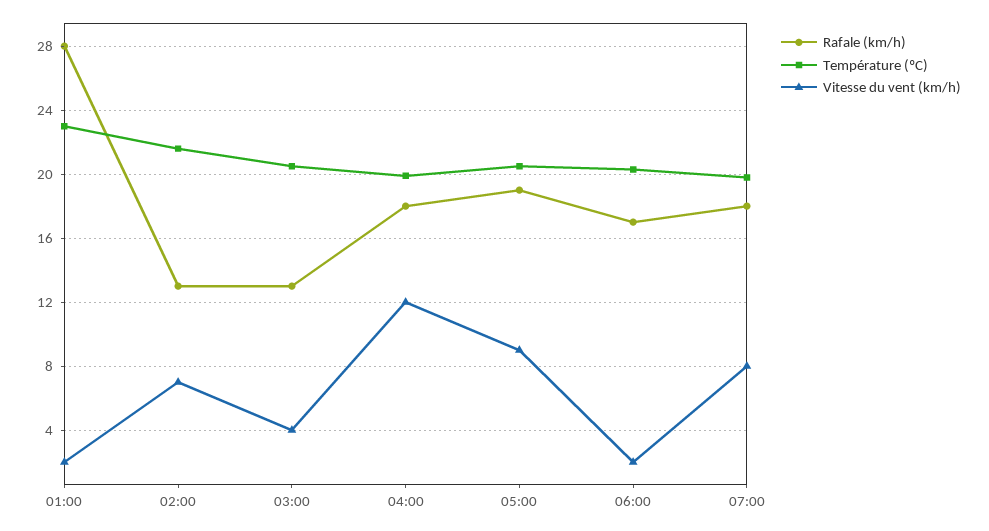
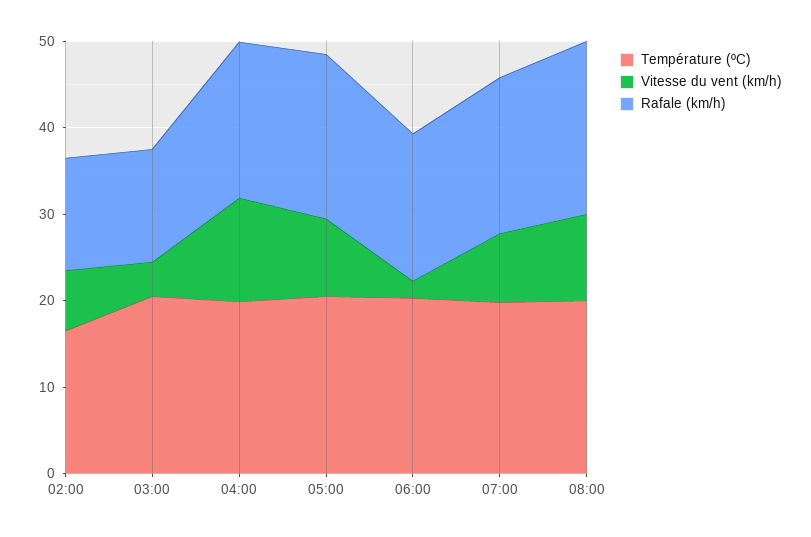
Rafale (km/h), 01:00: 28 -> none
Température (ºC), 01:00: 23 -> none
Vitesse du vent (km/h), 01:00: 2 -> none
Température (ºC), 02:00: 21.5 -> 16
Température (ºC), 08:00: none -> 20
Vitesse du vent (km/h), 08:00: none -> 10
Rafale (km/h), 08:00: none -> 20

